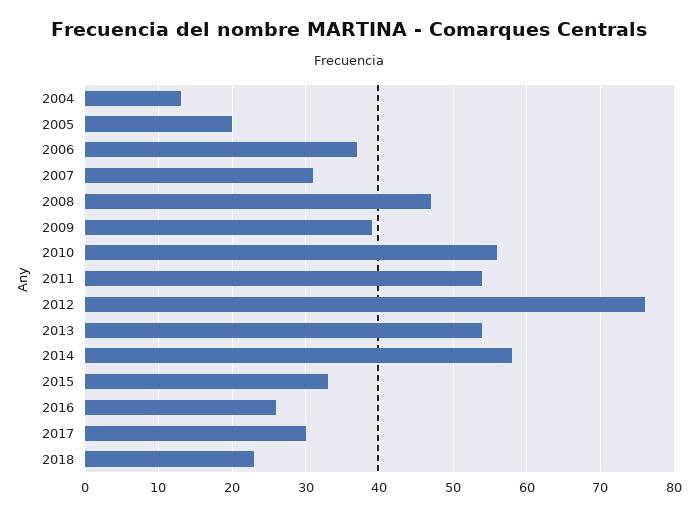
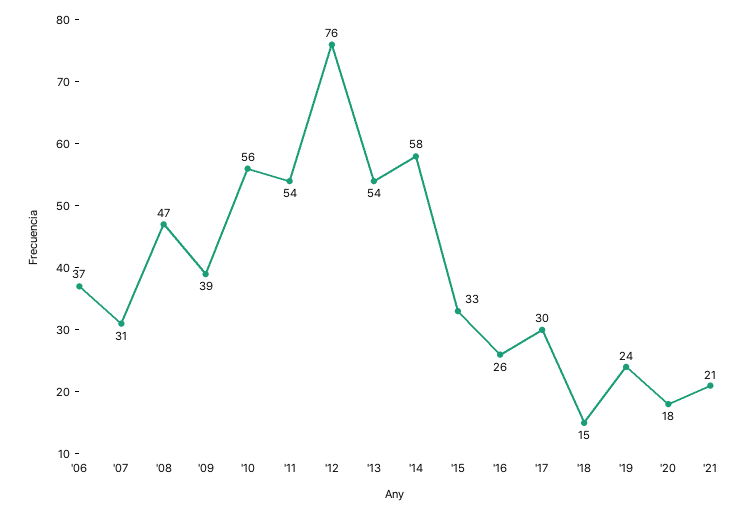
2004: 13 -> none
2005: 20 -> none
2018: 23 -> 15
'19: none -> 24
'20: none -> 18
'21: none -> 21

